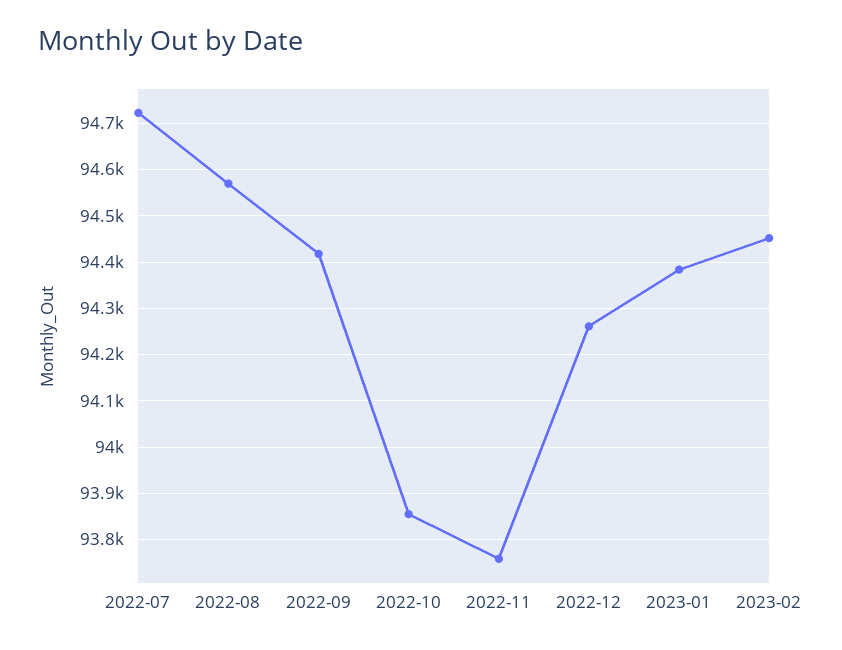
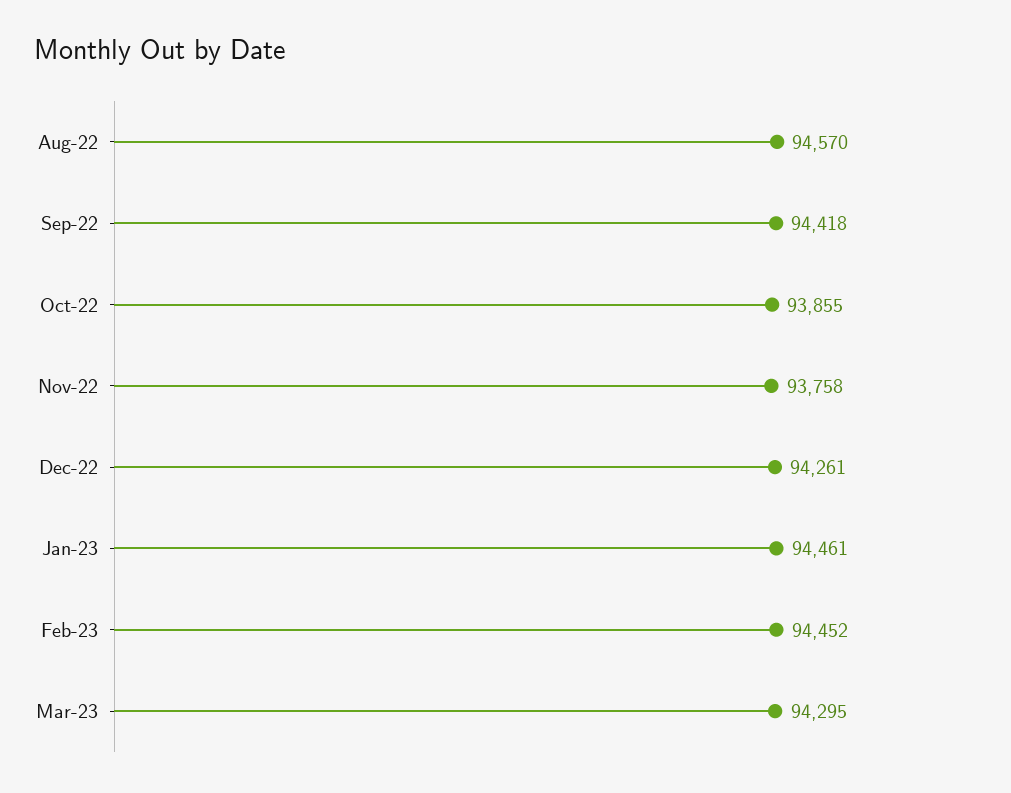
2022-07: 94720 -> none
2023-01: 94380 -> 94461
Mar-23: none -> 94295

